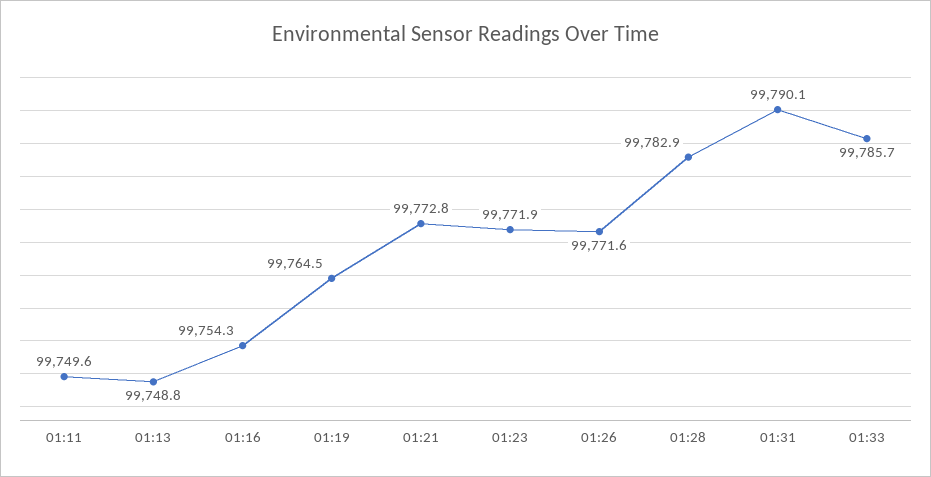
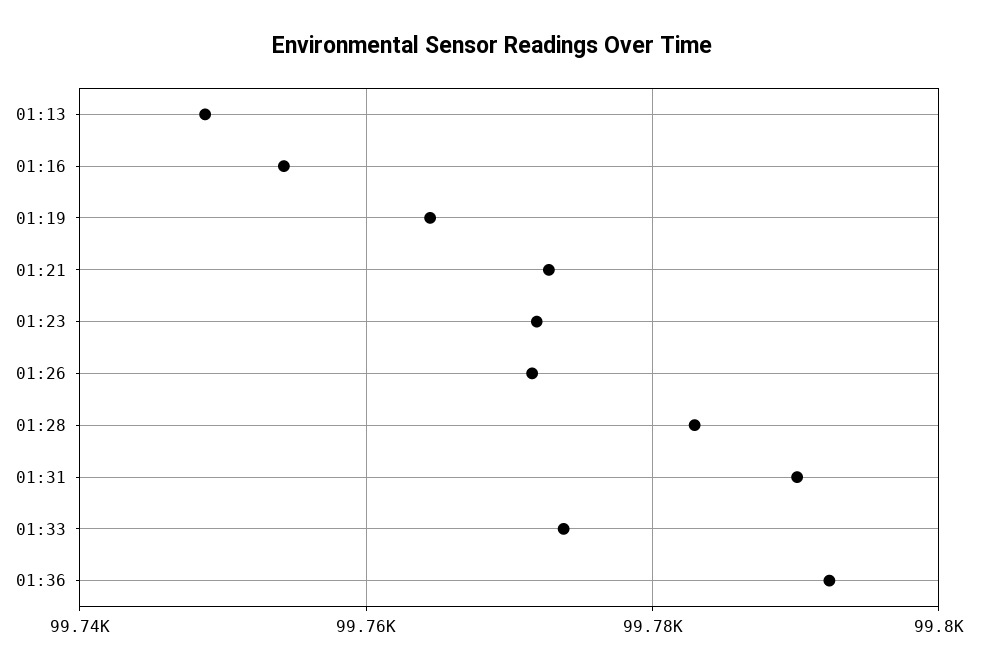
01:11: 99749.6 -> none
01:33: 99785.7 -> 99774
01:36: none -> 99792

